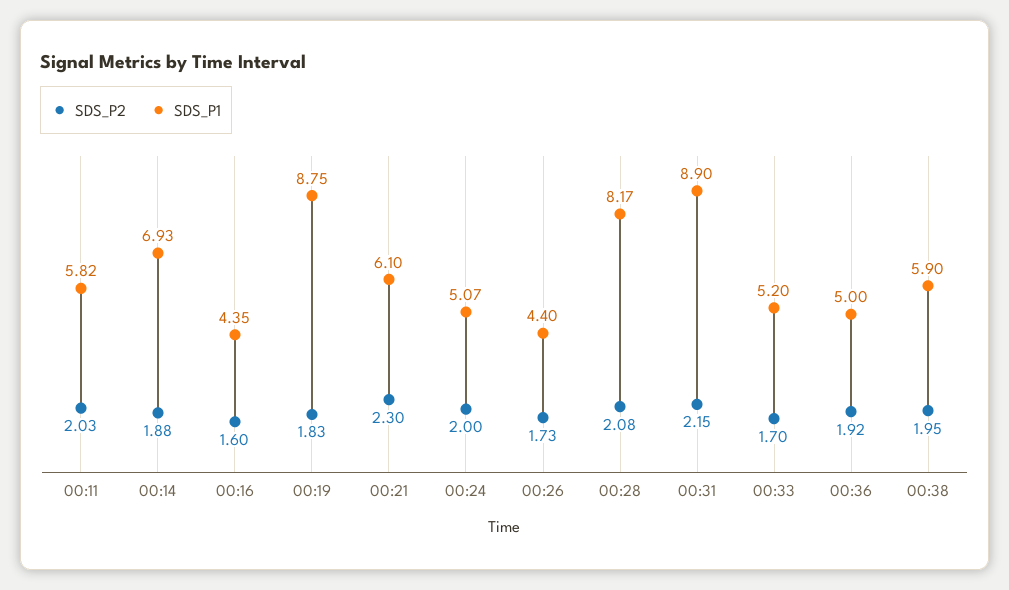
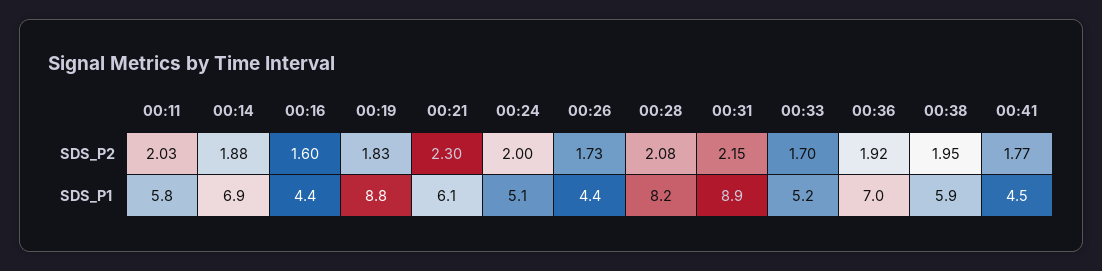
SDS_P1, 00:36: 5 -> 7
SDS_P2, 00:41: none -> 1.77
SDS_P1, 00:41: none -> 4.5

